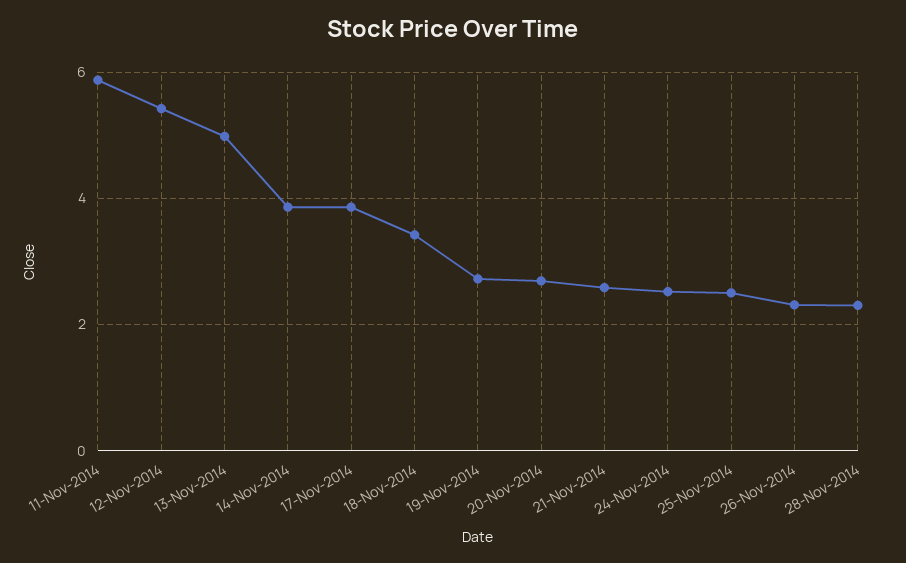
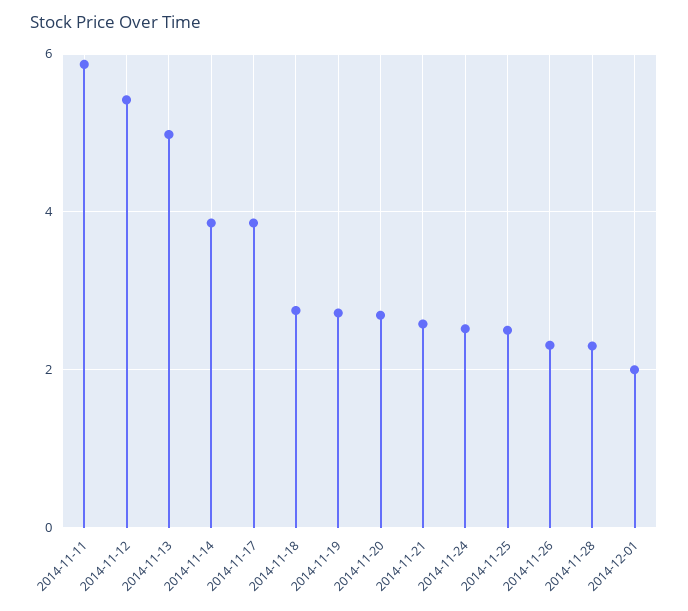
18-Nov-2014: 3.4 -> 2.8
2014-12-01: none -> 2

